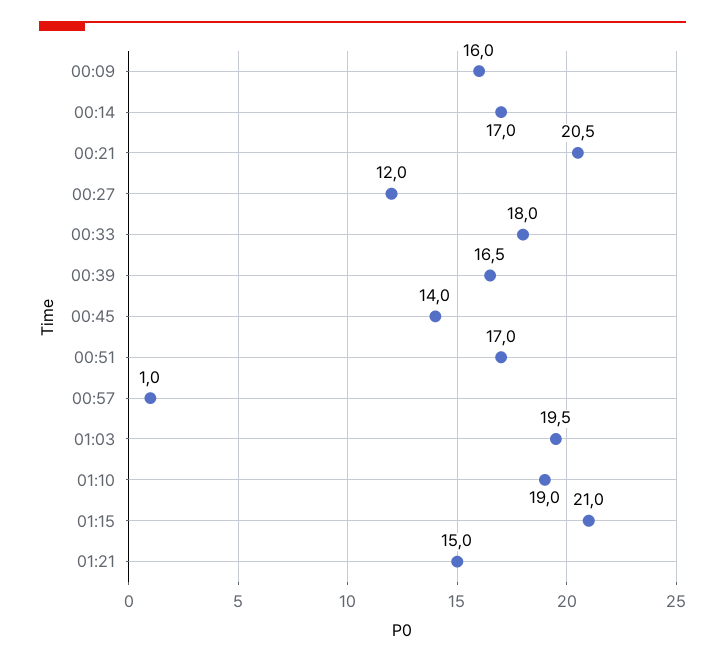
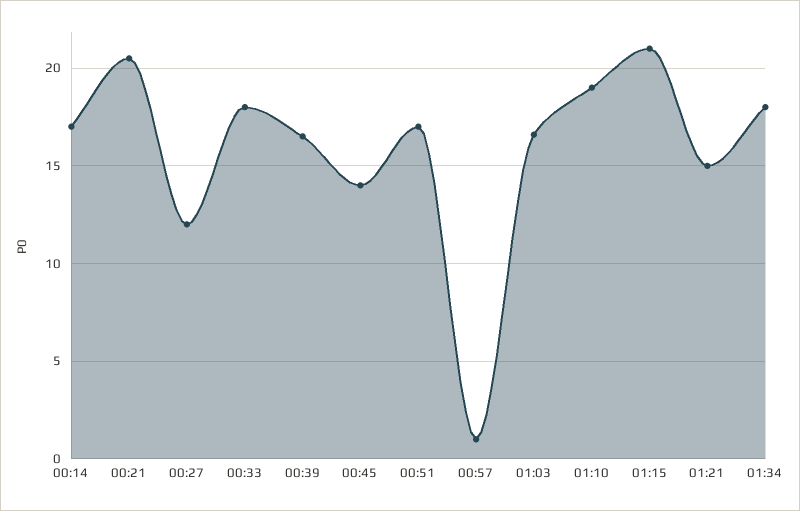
00:09: 16 -> none
01:03: 19.5 -> 16.5
01:34: none -> 18

